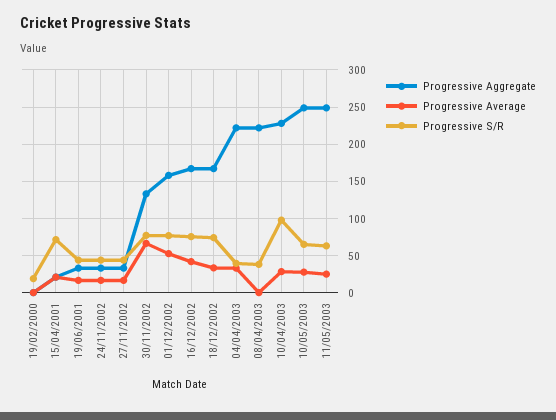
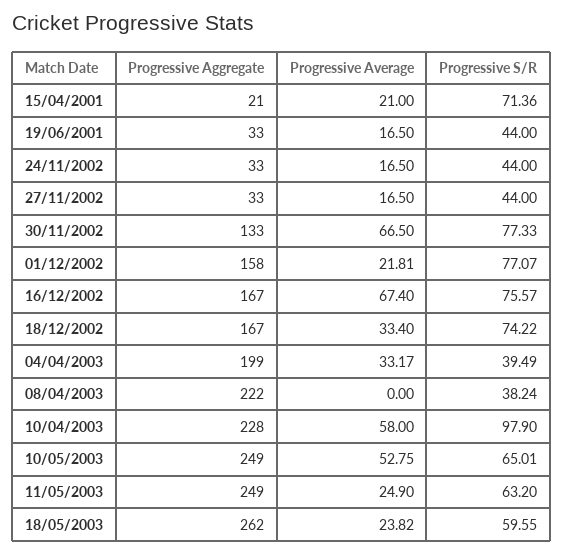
Progressive Aggregate, 19/02/2000: 0 -> none
Progressive Average, 19/02/2000: 0 -> none
Progressive S/R, 19/02/2000: 20 -> none
Progressive Average, 01/12/2002: 50 -> 21.81
Progressive Average, 16/12/2002: 40 -> 67.4
Progressive Aggregate, 04/04/2003: 220 -> 199
Progressive Average, 10/04/2003: 30 -> 58
Progressive Average, 10/05/2003: 30 -> 52.75
Progressive Aggregate, 18/05/2003: none -> 262
Progressive Average, 18/05/2003: none -> 23.82
Progressive S/R, 18/05/2003: none -> 59.55

